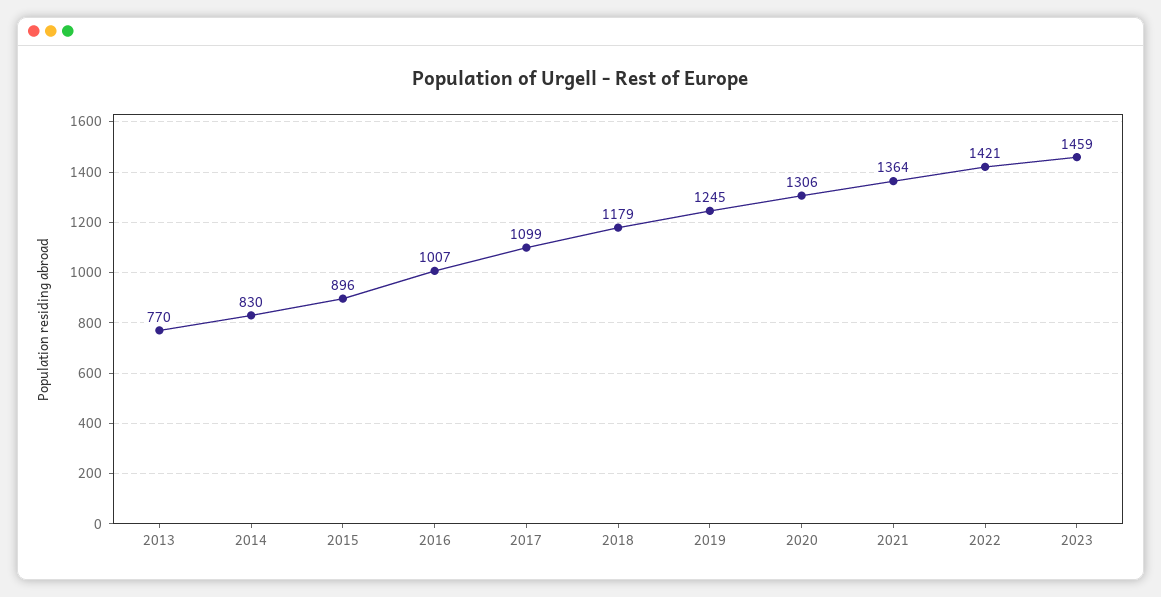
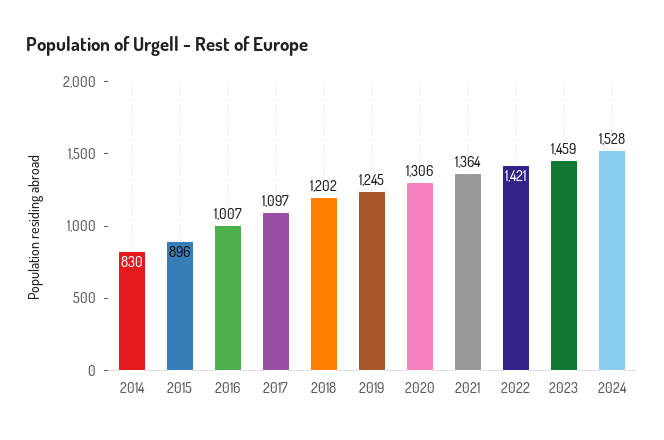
2013: 770 -> none
2017: 1099 -> 1097
2018: 1179 -> 1202
2024: none -> 1528

